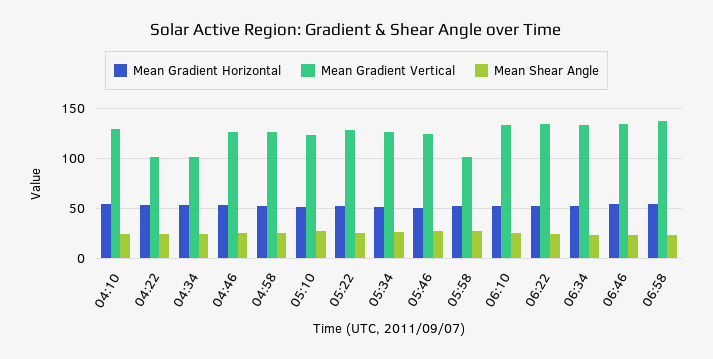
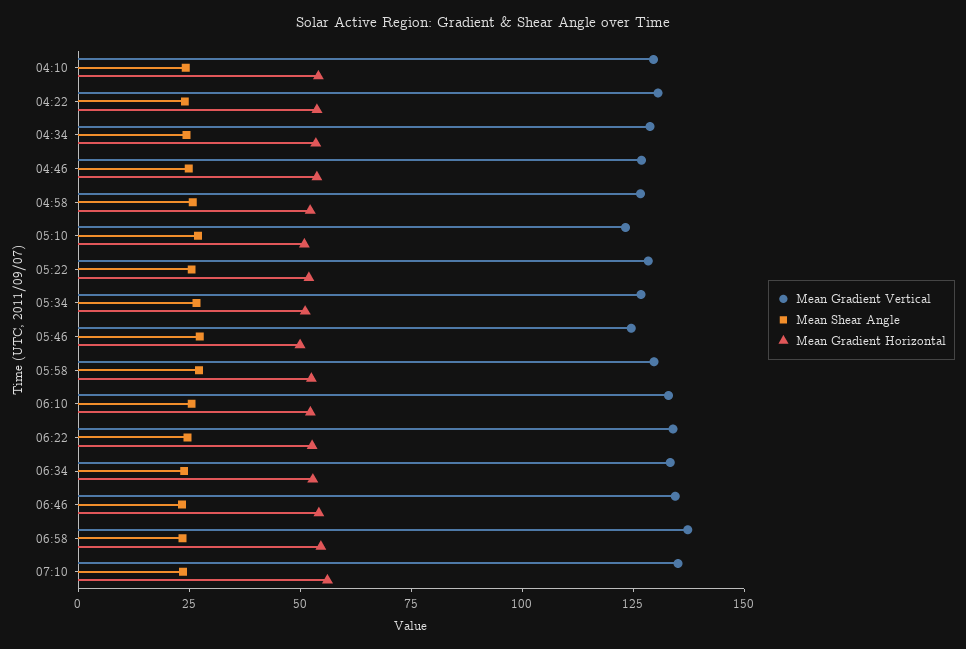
Mean Gradient Vertical, 04:22: 100 -> 130
Mean Gradient Vertical, 04:34: 100 -> 130
Mean Gradient Vertical, 05:58: 100 -> 130
Mean Gradient Vertical, 07:10: none -> 135
Mean Shear Angle, 07:10: none -> 25
Mean Gradient Horizontal, 07:10: none -> 55

